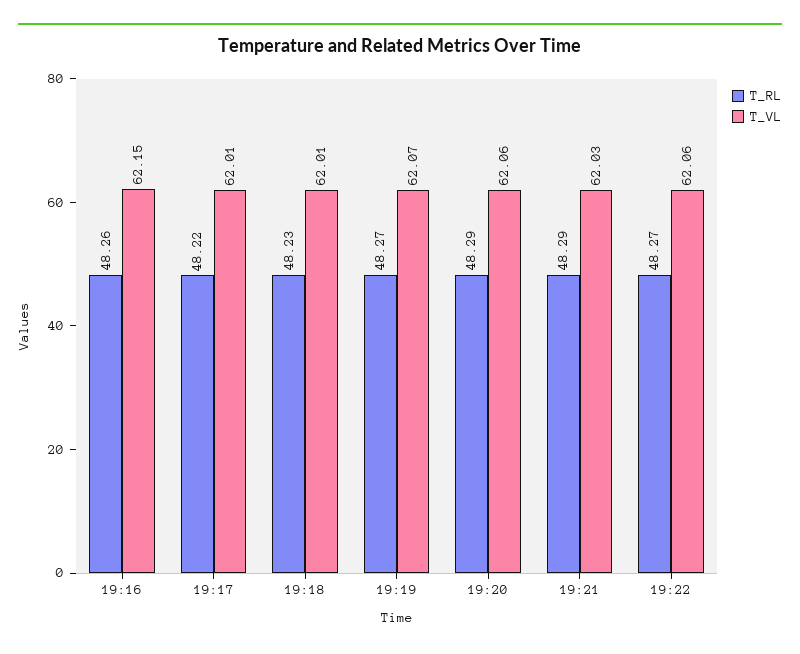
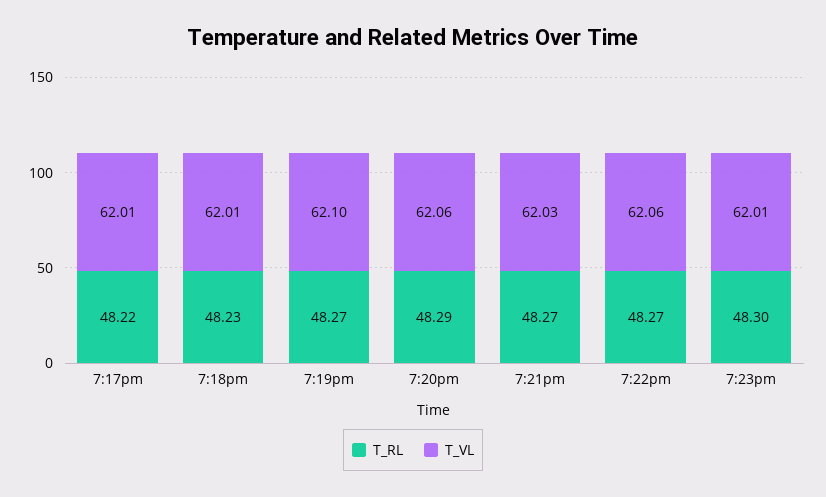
T_RL, 19:16: 48.26 -> none
T_VL, 19:16: 62.15 -> none
T_VL, 19:19: 62.07 -> 62.1
T_RL, 19:21: 48.29 -> 48.27
T_RL, 7:23pm: none -> 48.3
T_VL, 7:23pm: none -> 62.01

